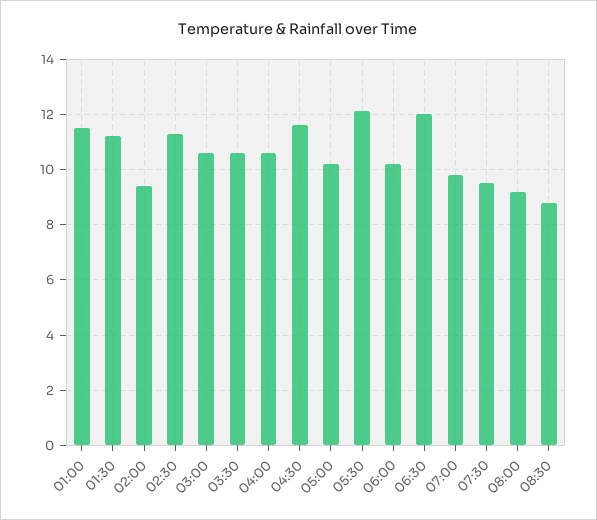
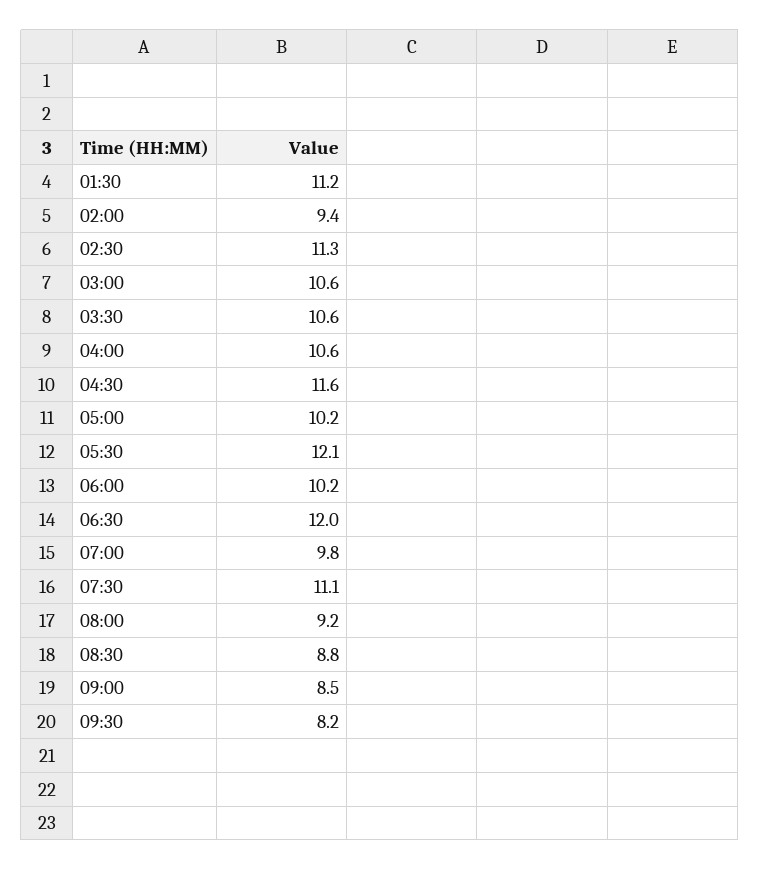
01:00: 11.5 -> none
07:30: 9.5 -> 11.1
09:00: none -> 8.5
09:30: none -> 8.2

